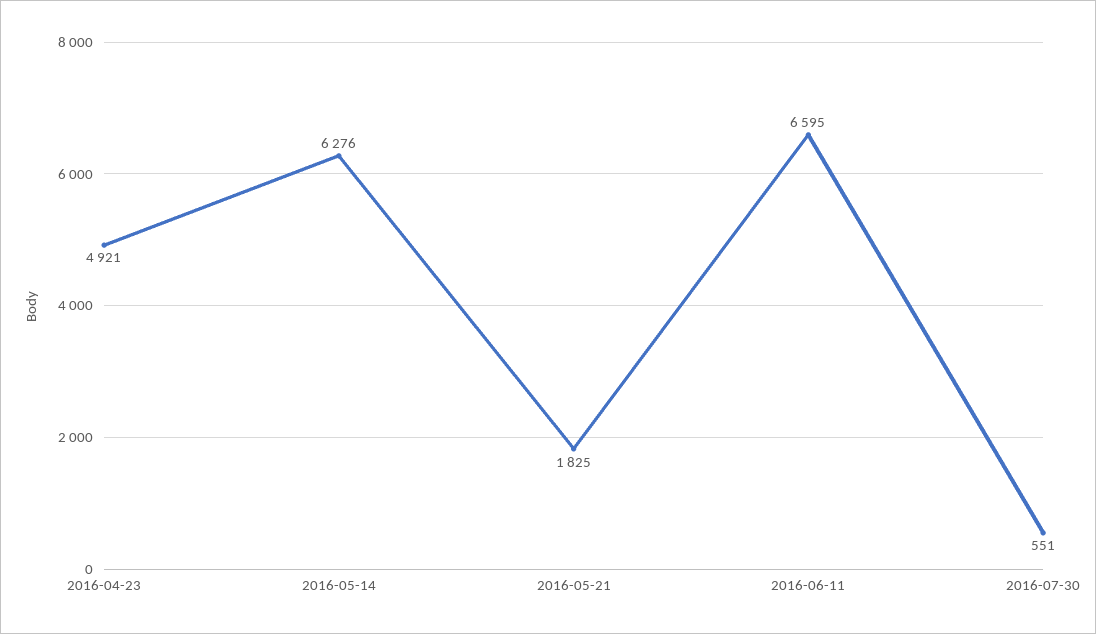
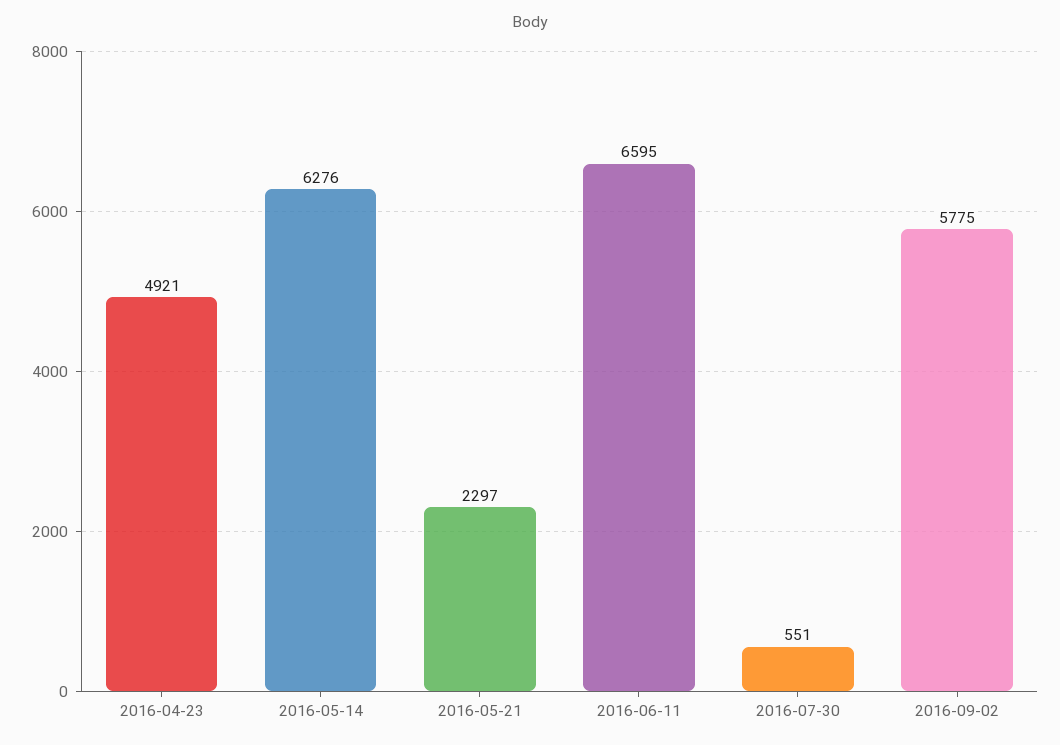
2016-05-21: 1825 -> 2297
2016-09-02: none -> 5775

